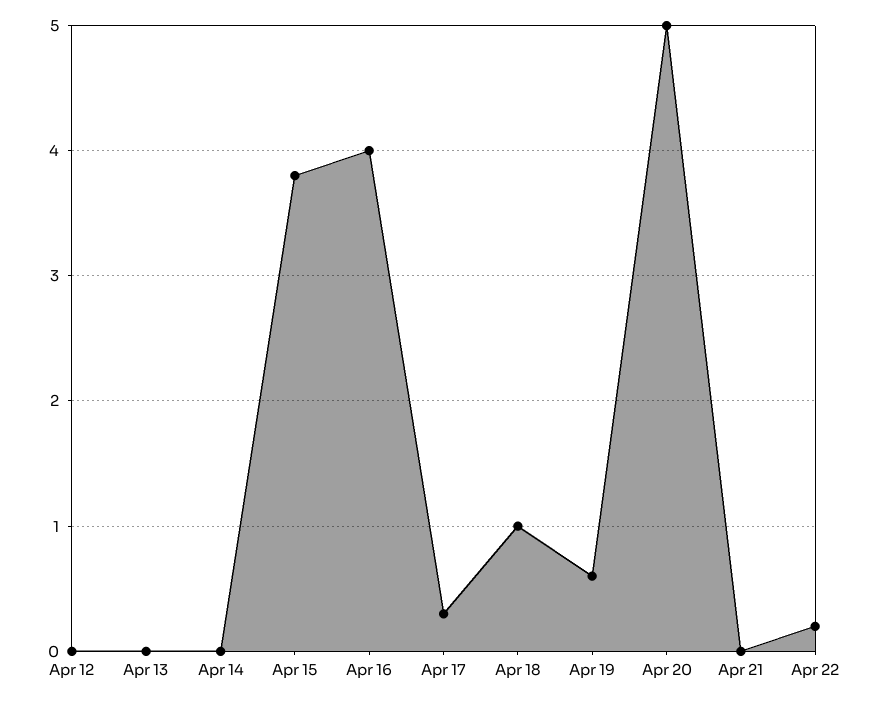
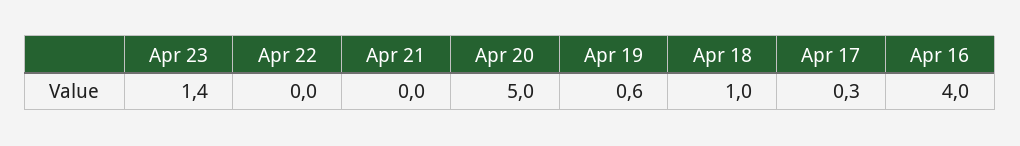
Apr 12: 0 -> none
Apr 13: 0 -> none
Apr 14: 0 -> none
Apr 15: 3.8 -> none
Apr 22: 0.2 -> 0
Apr 23: none -> 1.4

